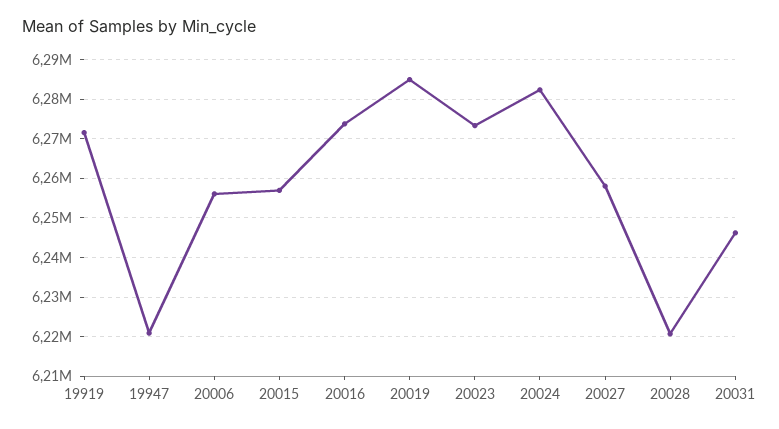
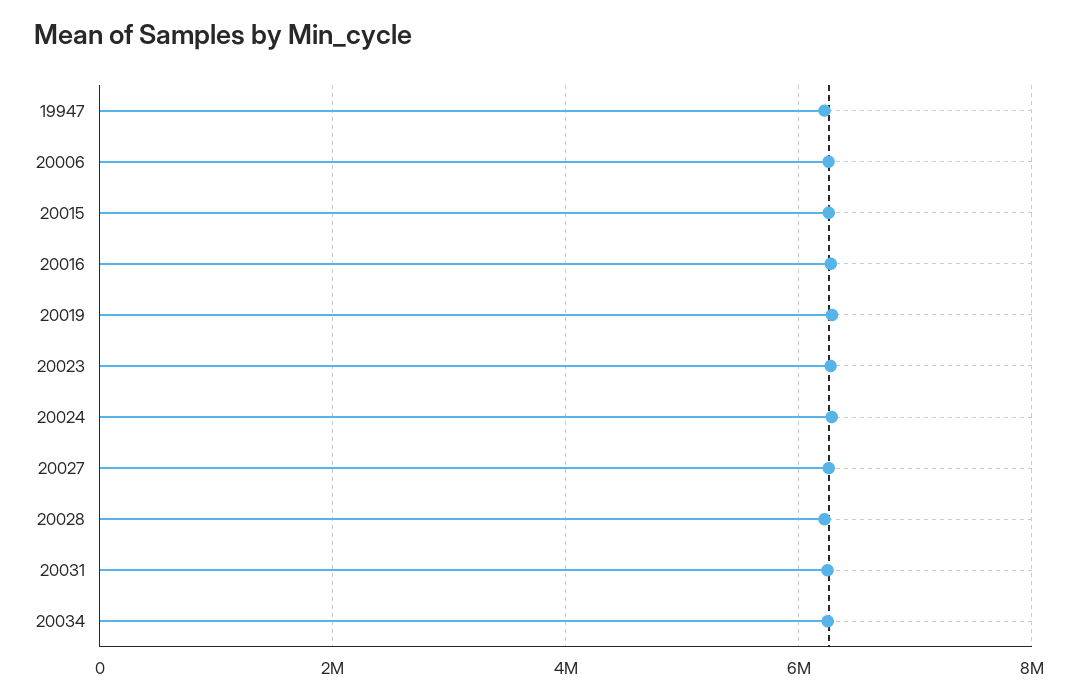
19919: 6272000 -> none
20034: none -> 6200000

